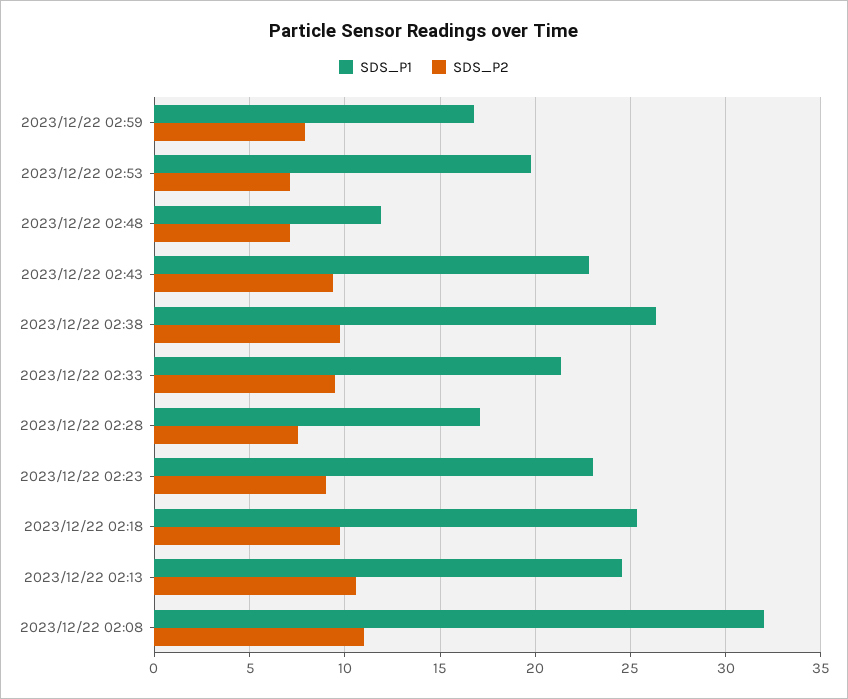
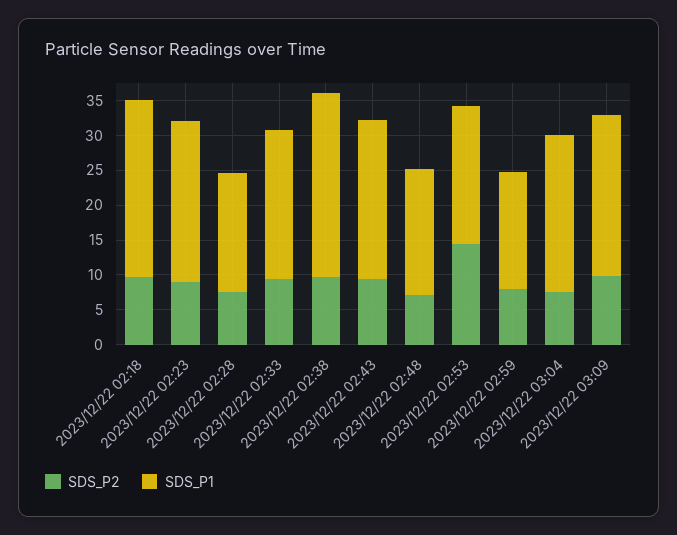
SDS_P2, 2023/12/22 02:53: 7 -> 15
SDS_P1, 2023/12/22 02:48: 12 -> 17.5
SDS_P1, 2023/12/22 02:13: 24.5 -> none
SDS_P2, 2023/12/22 02:13: 10.5 -> none
SDS_P1, 2023/12/22 02:08: 32 -> none
SDS_P2, 2023/12/22 02:08: 11 -> none
SDS_P2, 2023/12/22 03:04: none -> 7.5
SDS_P1, 2023/12/22 03:04: none -> 22.5
SDS_P2, 2023/12/22 03:09: none -> 10
SDS_P1, 2023/12/22 03:09: none -> 22.5

